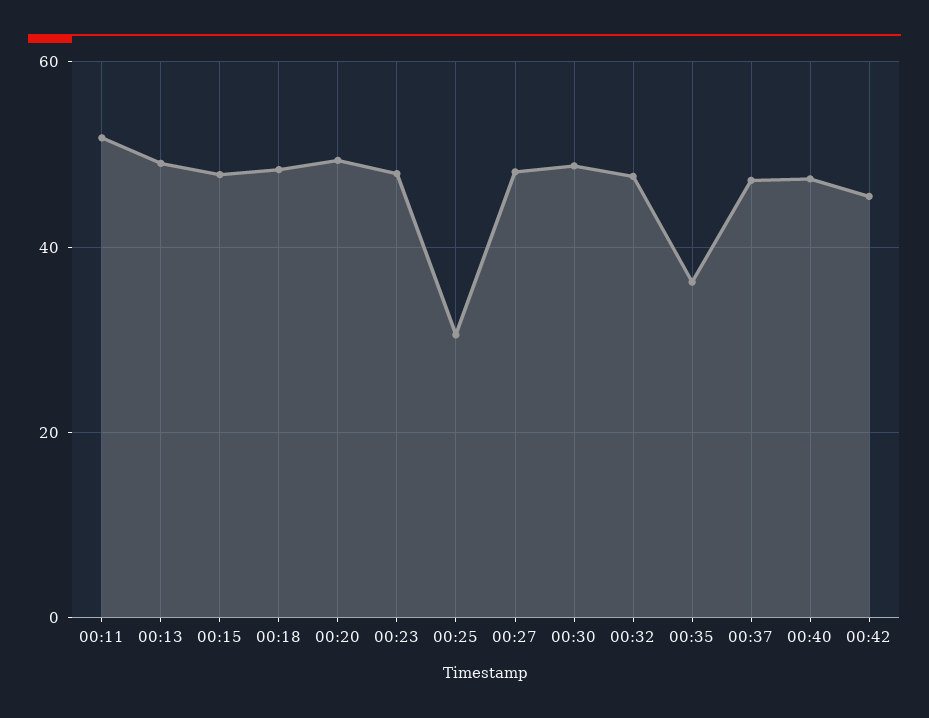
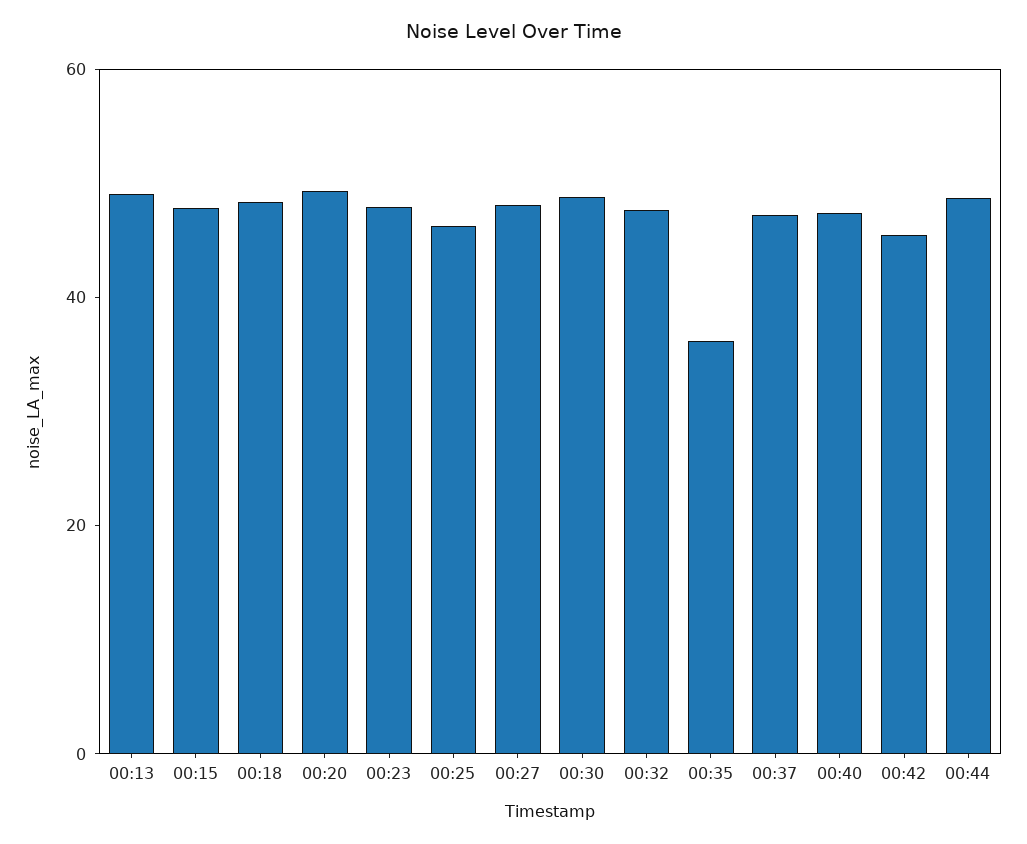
00:11: 52 -> none
00:25: 30 -> 45
00:44: none -> 50

